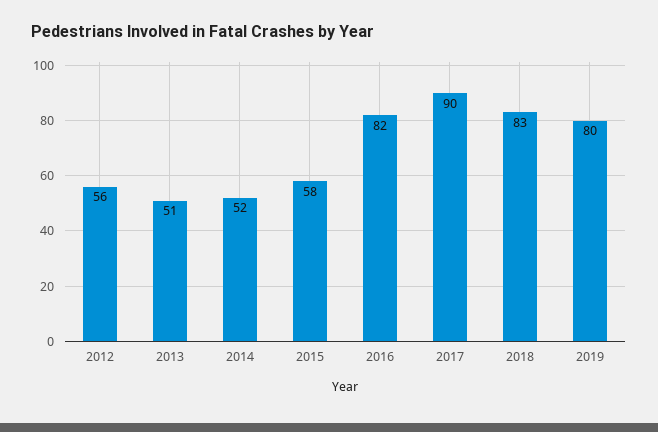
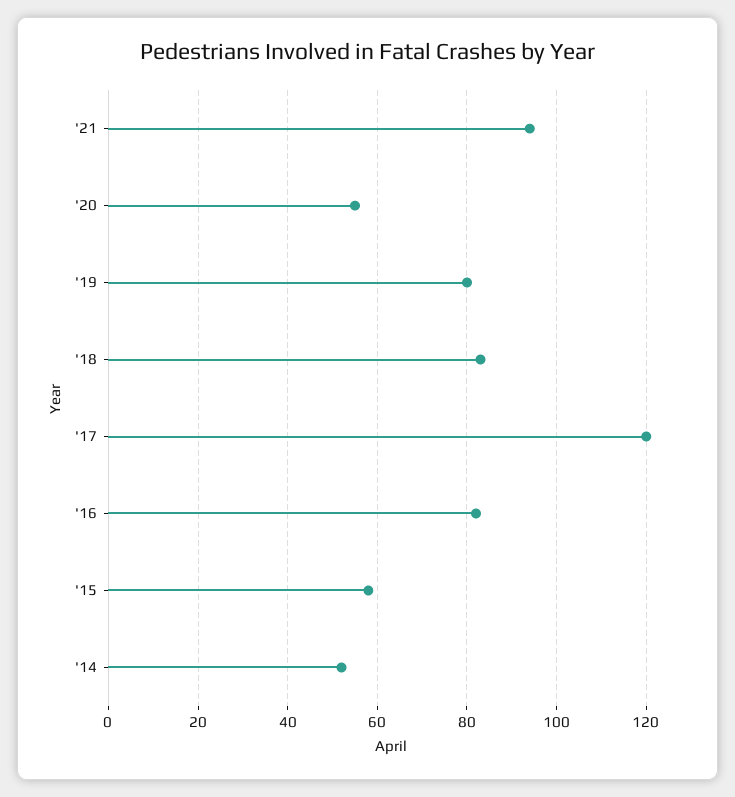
2012: 56 -> none
2013: 51 -> none
2017: 90 -> 120
'21: none -> 95
'20: none -> 55

